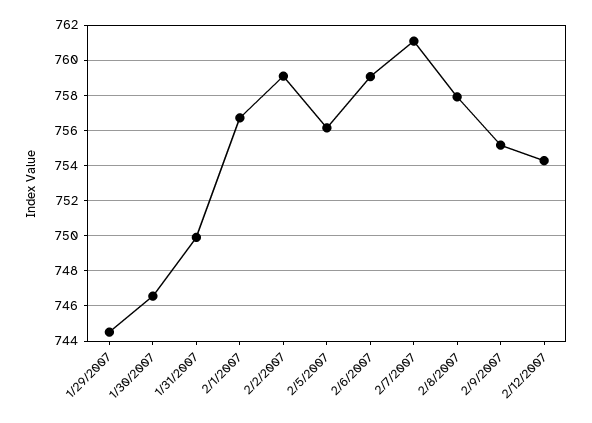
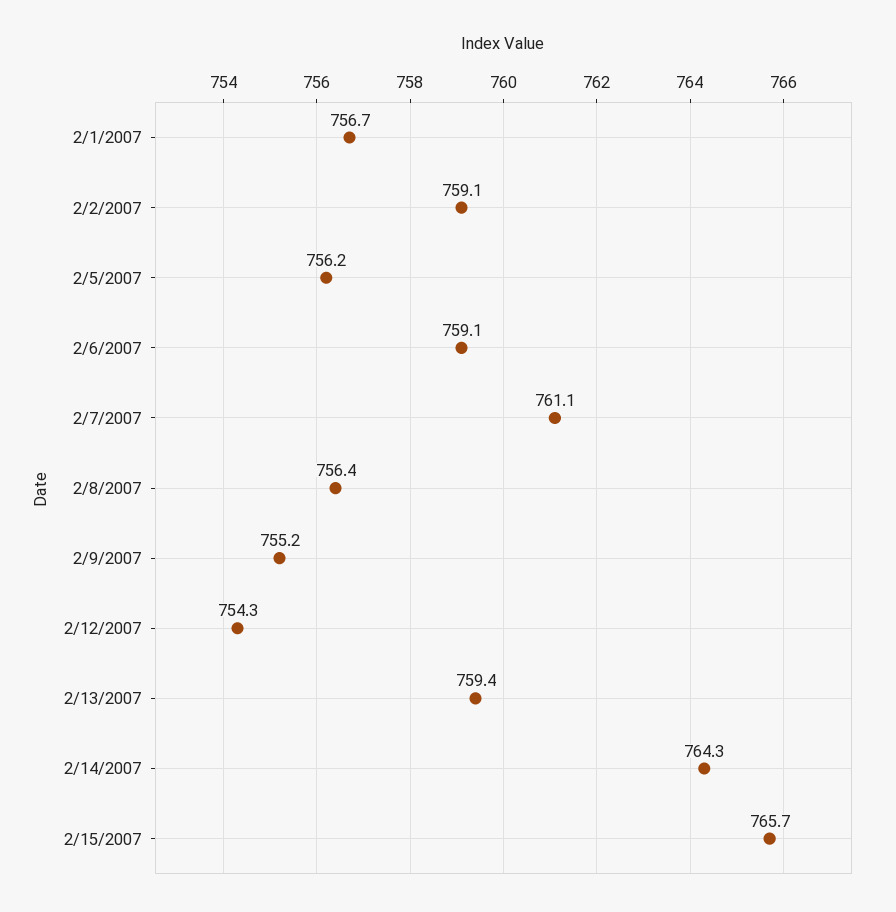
1/29/2007: 744.5 -> none
1/30/2007: 746.5 -> none
1/31/2007: 750 -> none
2/8/2007: 758 -> 756.4
2/13/2007: none -> 759.4
2/14/2007: none -> 764.3
2/15/2007: none -> 765.7

